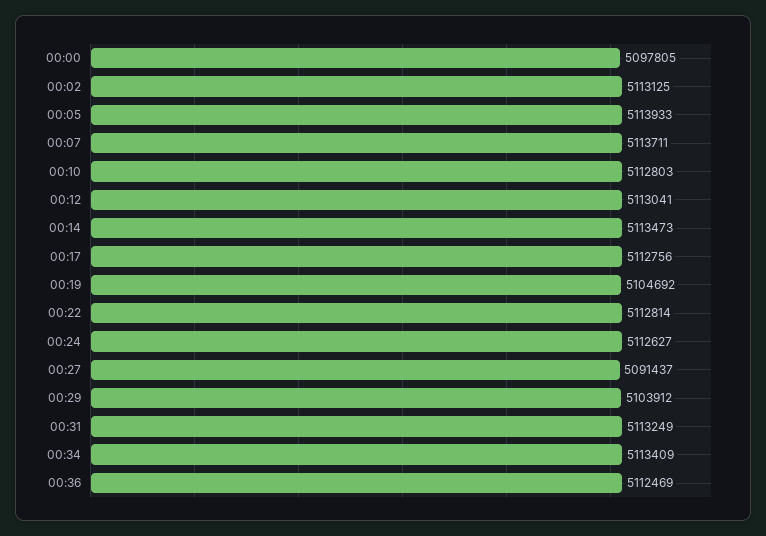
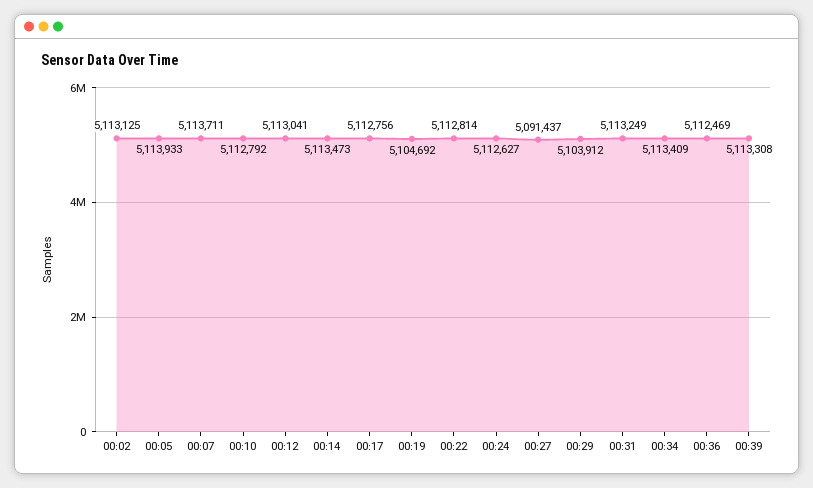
00:00: 5097805 -> none
00:10: 5112803 -> 5112792
00:39: none -> 5113308

